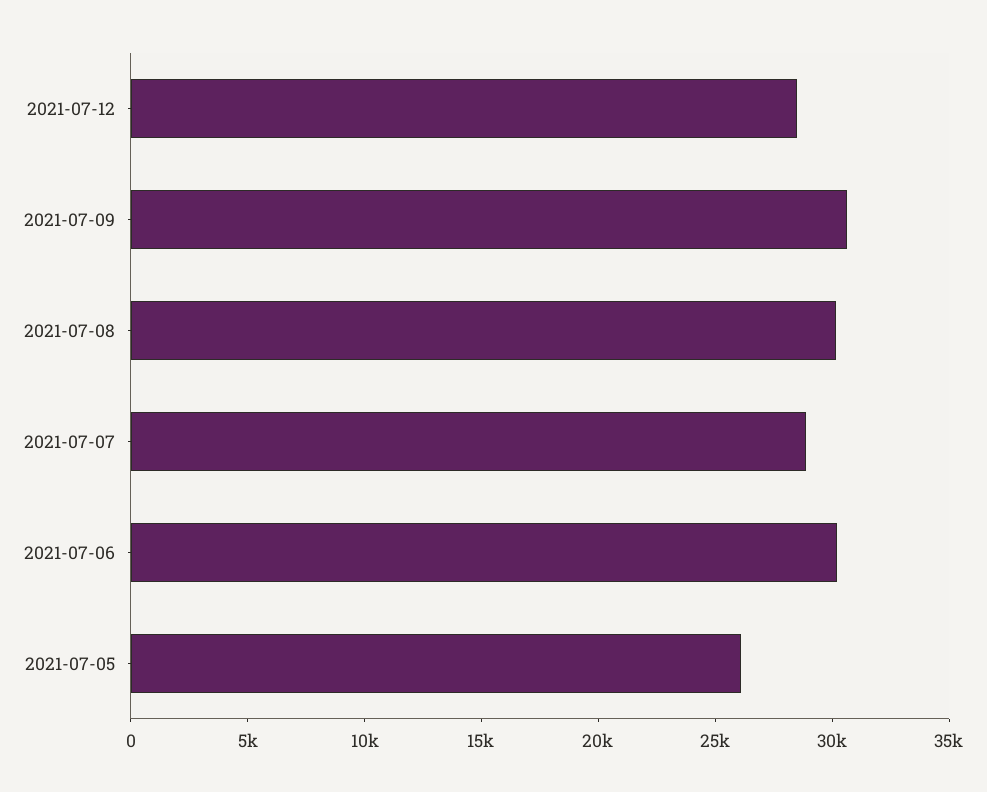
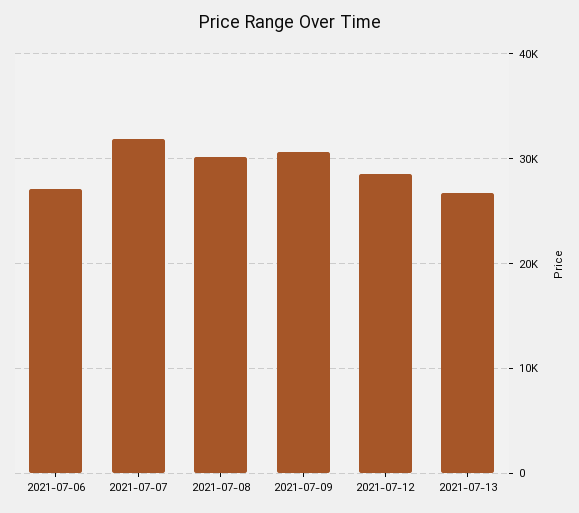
2021-07-07: 29000 -> 32000
2021-07-06: 30000 -> 27000
2021-07-05: 26000 -> none
2021-07-13: none -> 27000

